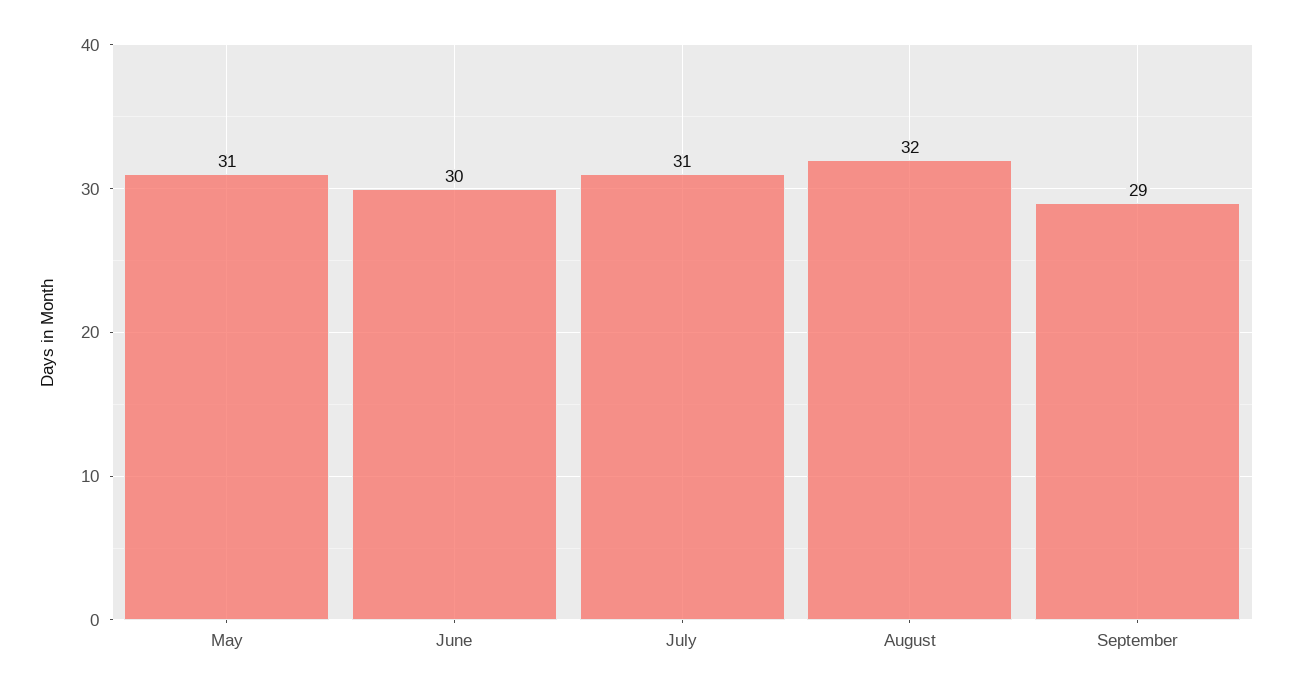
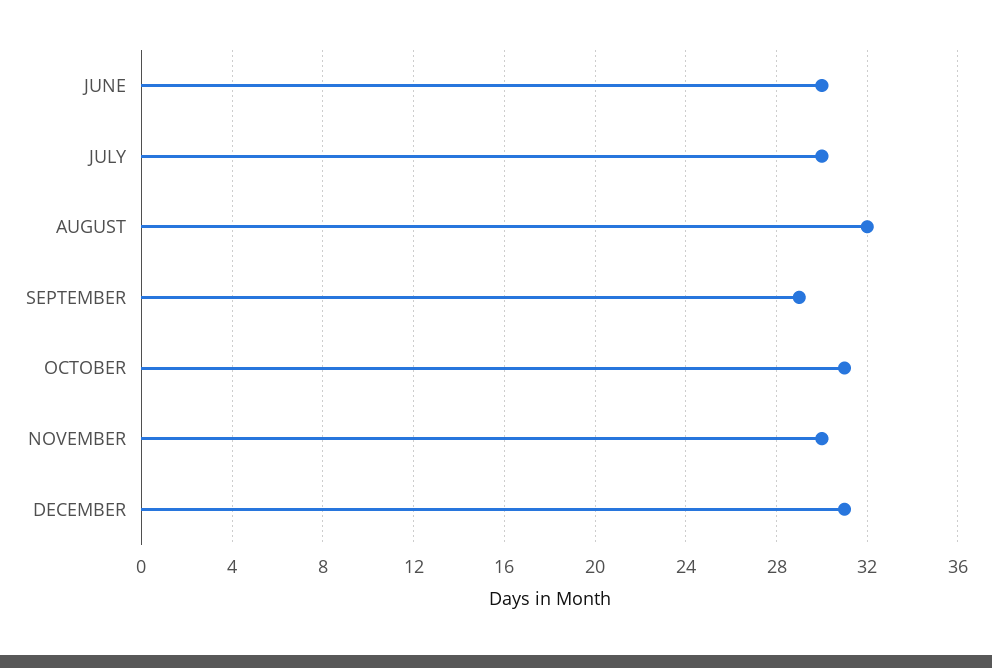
May: 31 -> none
July: 31 -> 30
OCTOBER: none -> 31
NOVEMBER: none -> 30
DECEMBER: none -> 31

